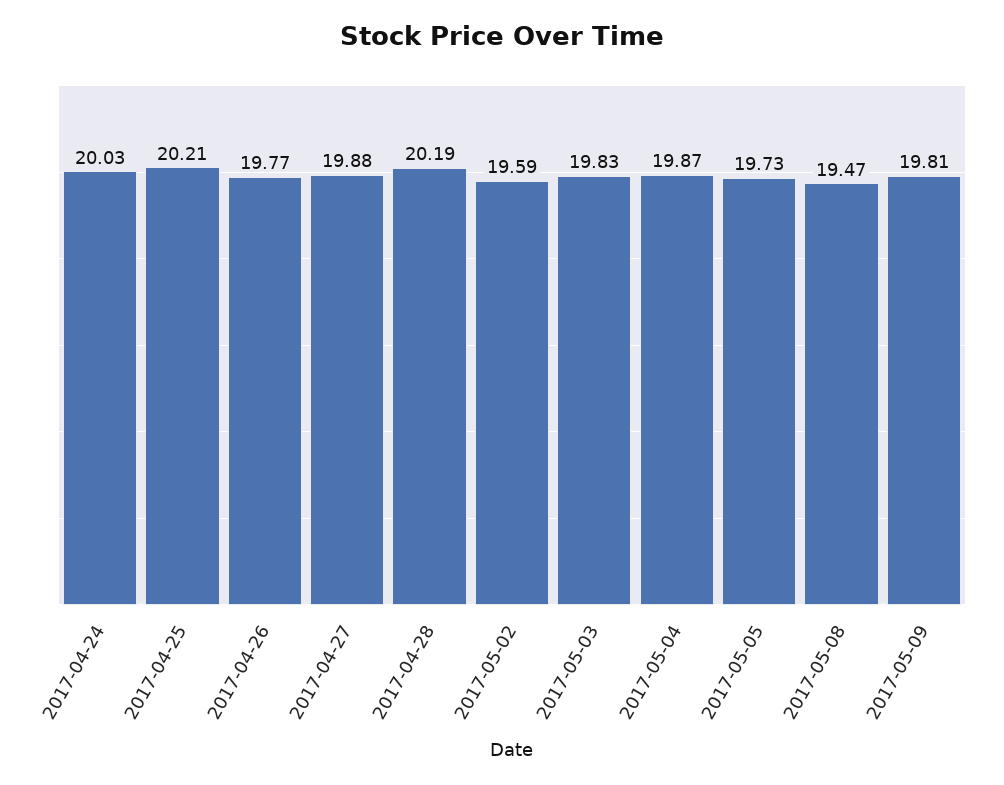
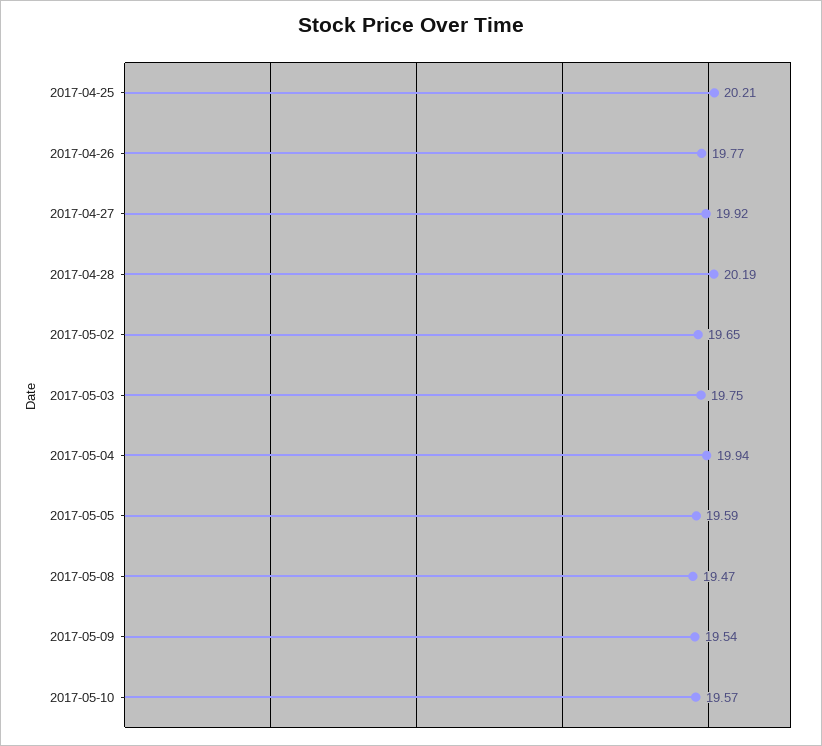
2017-04-24: 20.03 -> none
2017-04-27: 19.88 -> 19.92
2017-05-02: 19.59 -> 19.65
2017-05-03: 19.83 -> 19.75
2017-05-04: 19.87 -> 19.94
2017-05-05: 19.73 -> 19.59
2017-05-09: 19.81 -> 19.54
2017-05-10: none -> 19.57

